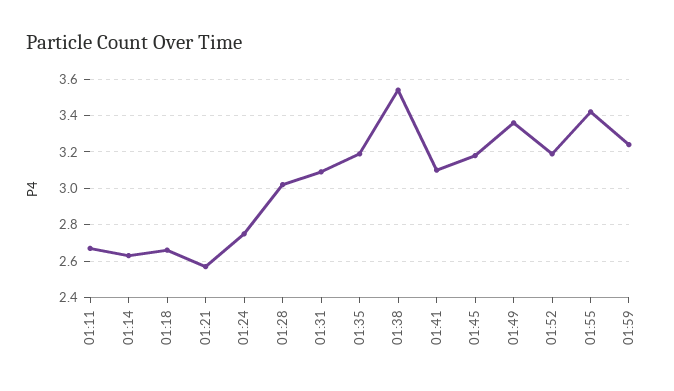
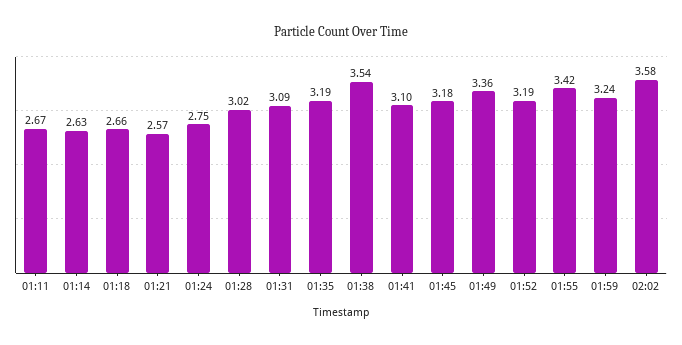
02:02: none -> 3.58

